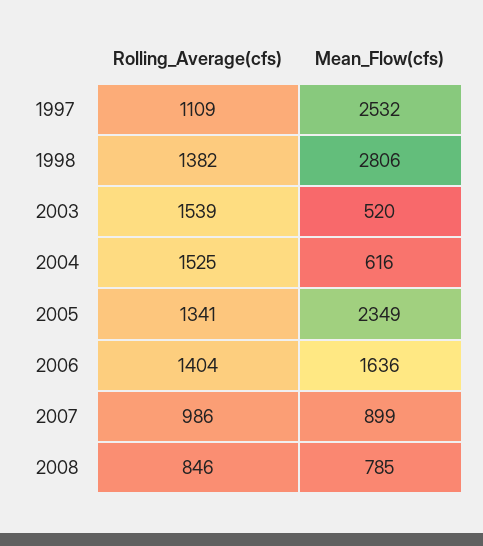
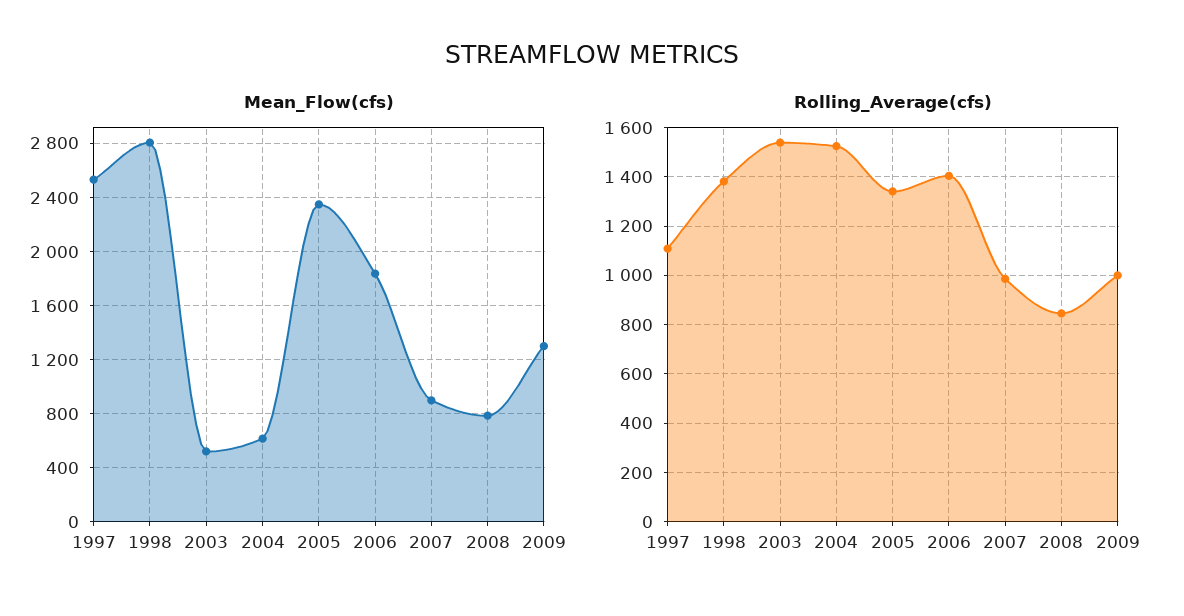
Mean_Flow(cfs), 2006: 1636 -> 1850
Mean_Flow(cfs), 2009: none -> 1300
Rolling_Average(cfs), 2009: none -> 1000

